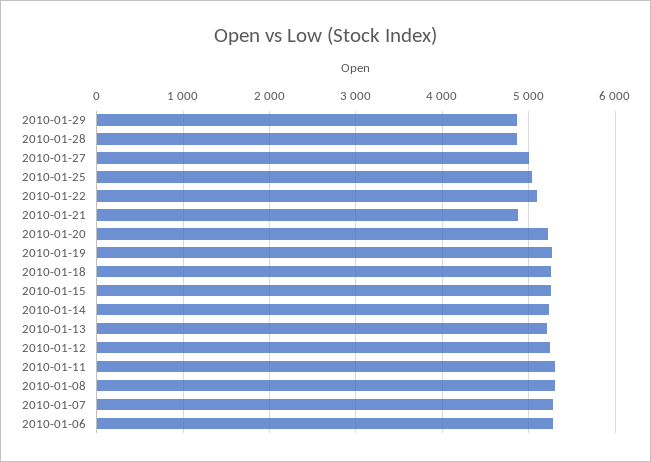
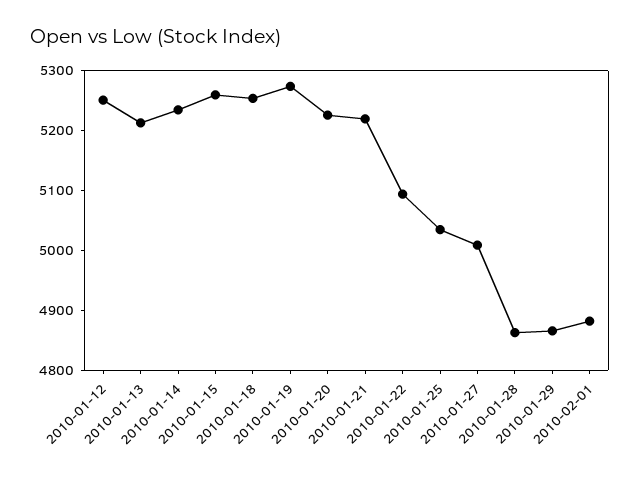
2010-01-21: 4900 -> 5220
2010-01-11: 5300 -> none
2010-01-08: 5300 -> none
2010-01-07: 5300 -> none
2010-01-06: 5300 -> none
2010-02-01: none -> 4880

